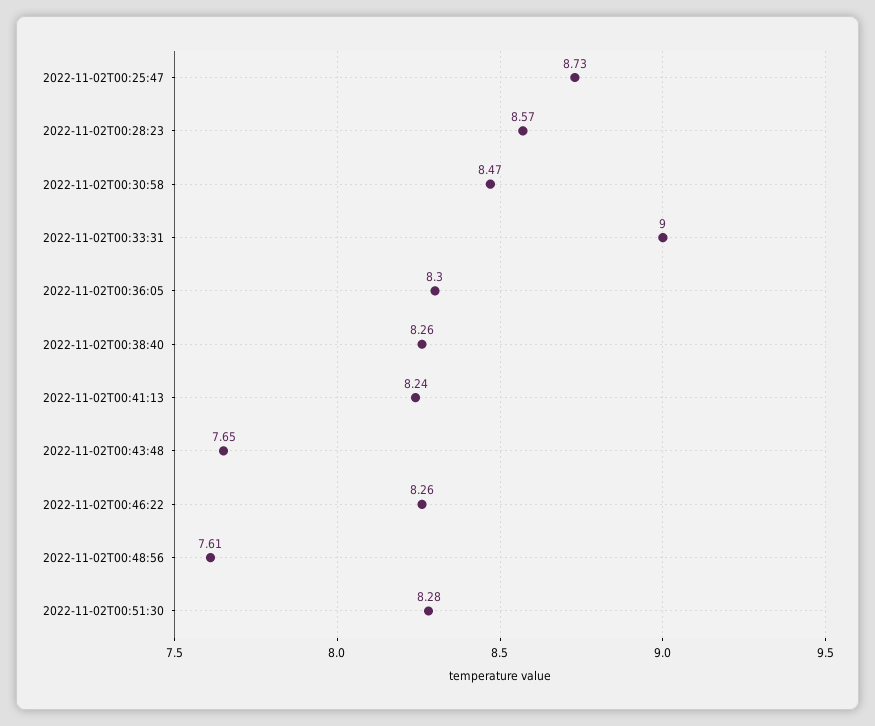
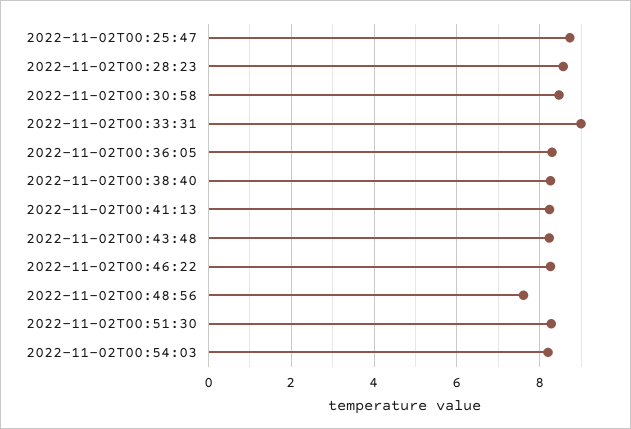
2022-11-02T00:43:48: 7.65 -> 8.2
2022-11-02T00:54:03: none -> 8.2

